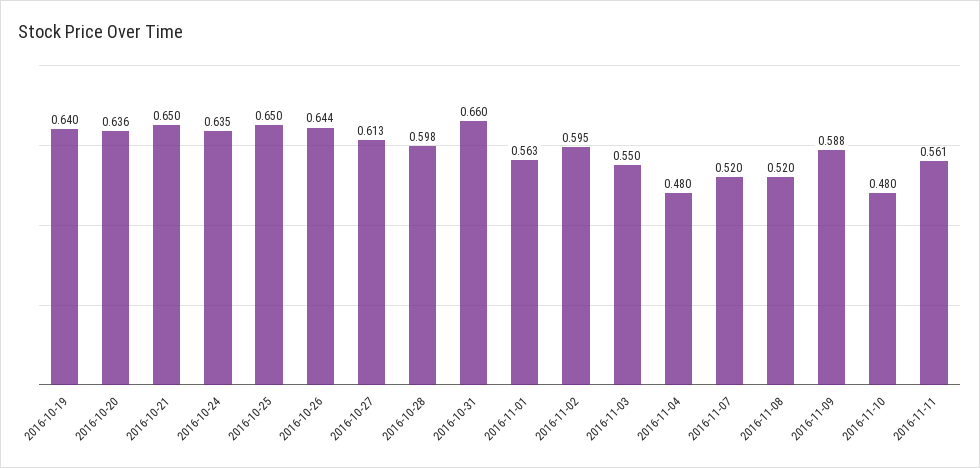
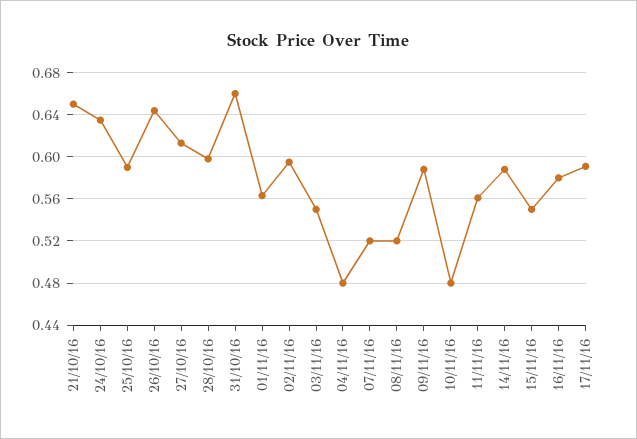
2016-10-19: 0.64 -> none
2016-10-20: 0.636 -> none
2016-10-25: 0.65 -> 0.59
14/11/16: none -> 0.59
15/11/16: none -> 0.55
16/11/16: none -> 0.58
17/11/16: none -> 0.59

